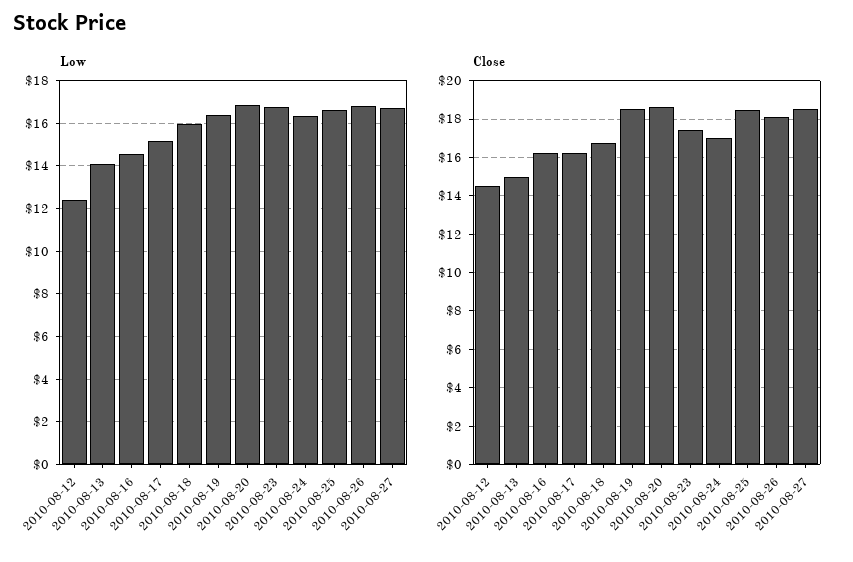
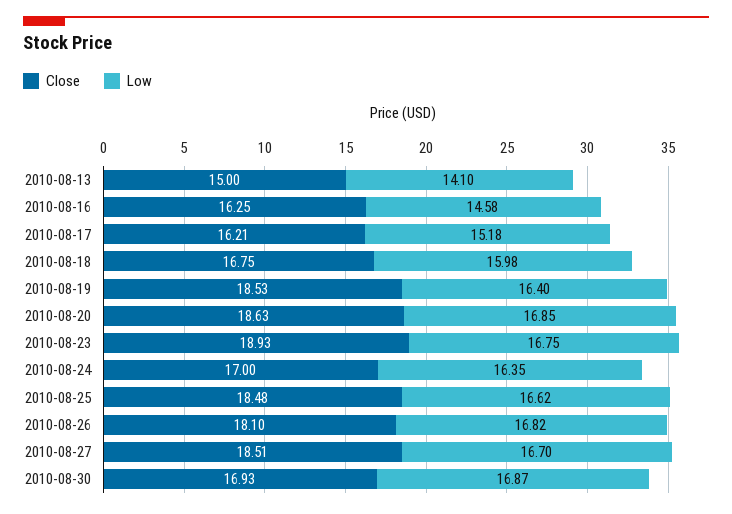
Low, 2010-08-12: 12.5 -> none
Close, 2010-08-12: 14.5 -> none
Close, 2010-08-23: 17.5 -> 18.93
Close, 2010-08-30: none -> 16.93
Low, 2010-08-30: none -> 16.87

